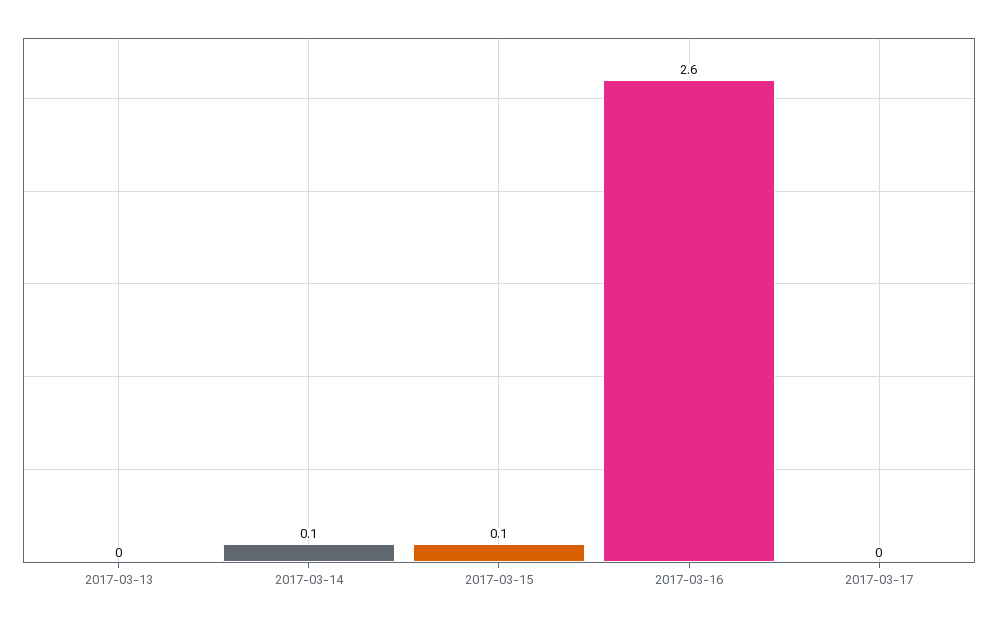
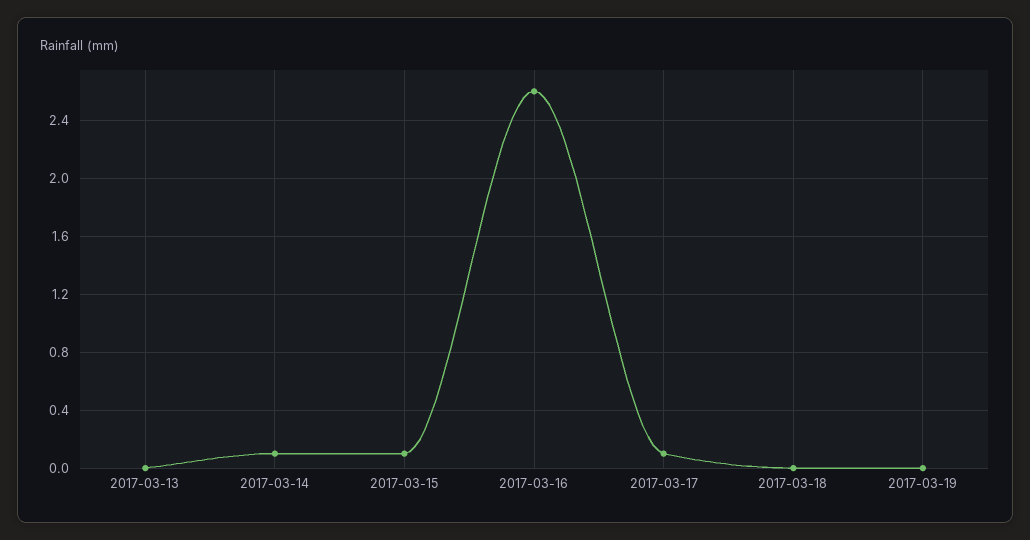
2017-03-17: 0 -> 0.1
2017-03-18: none -> 0
2017-03-19: none -> 0

